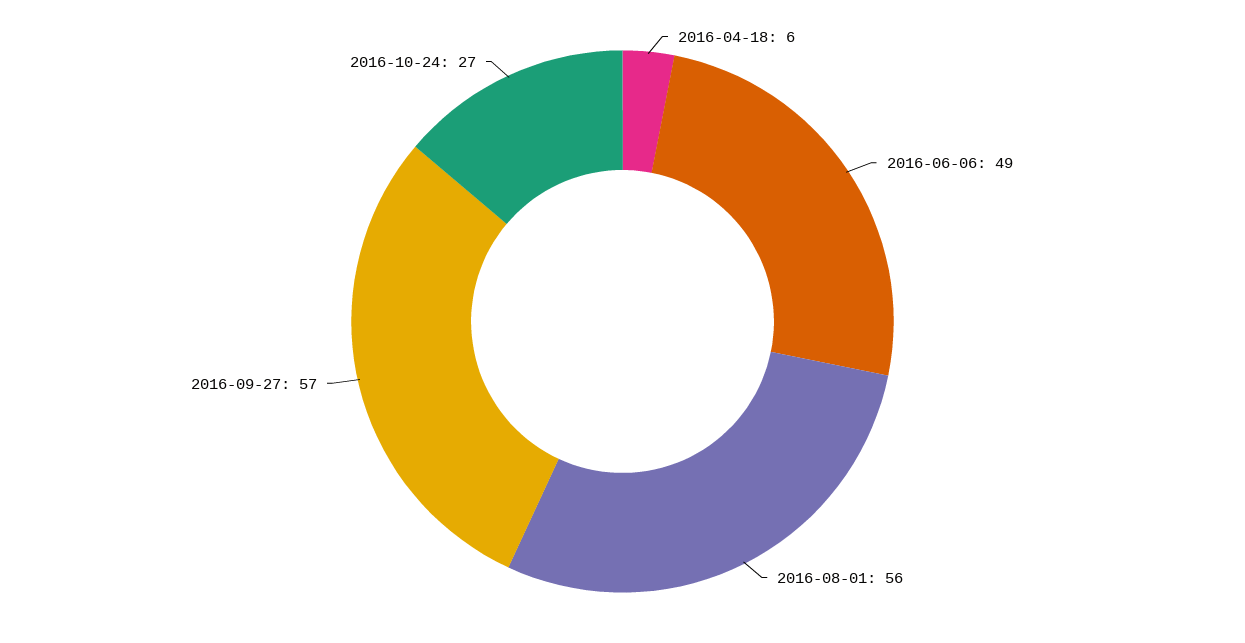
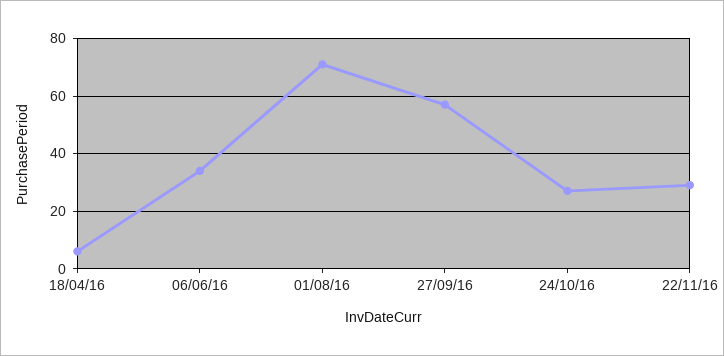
2016-06-06: 49 -> 35
2016-08-01: 56 -> 70
22/11/16: none -> 30

